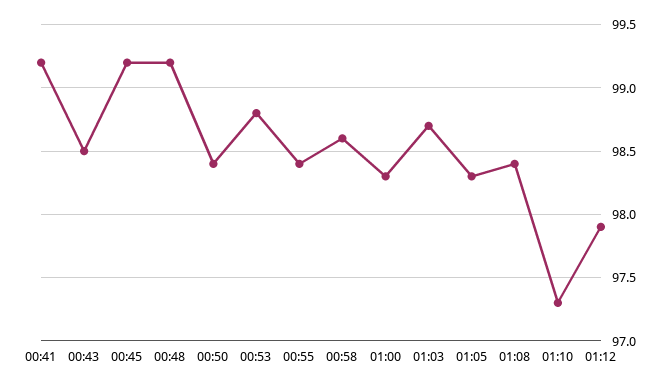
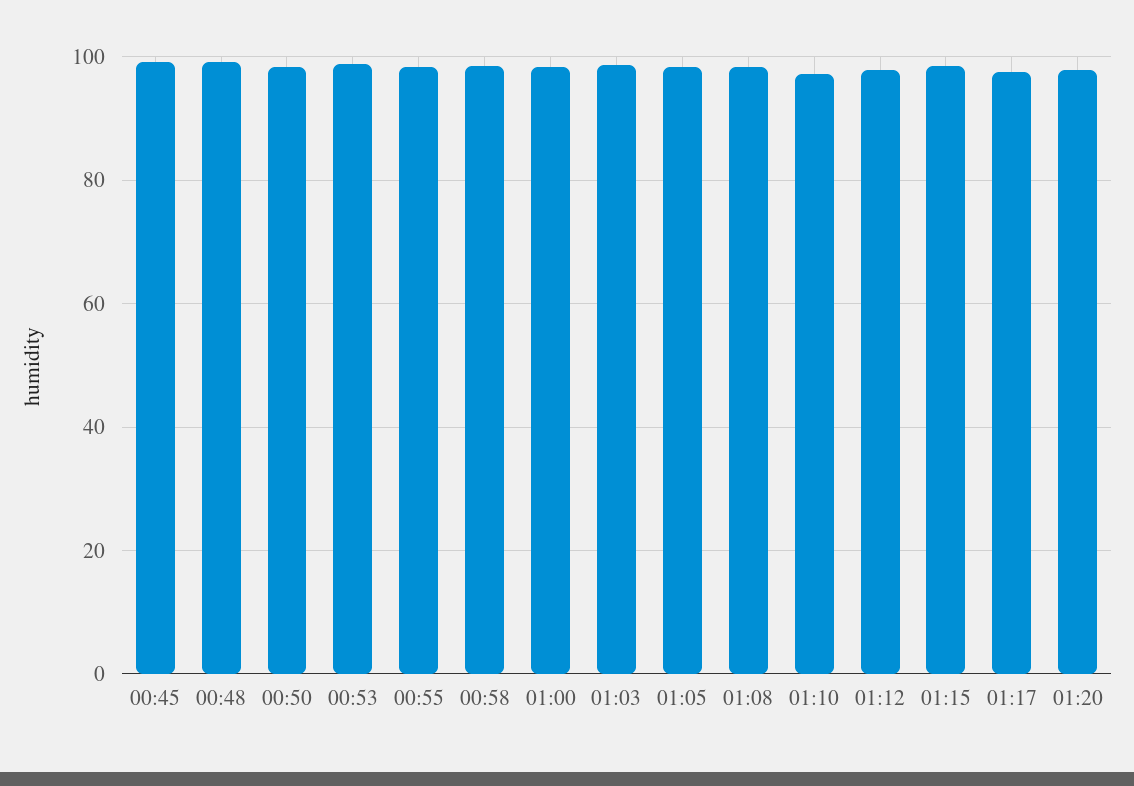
00:41: 99.2 -> none
00:43: 98.5 -> none
01:15: none -> 98
01:17: none -> 98
01:20: none -> 98

